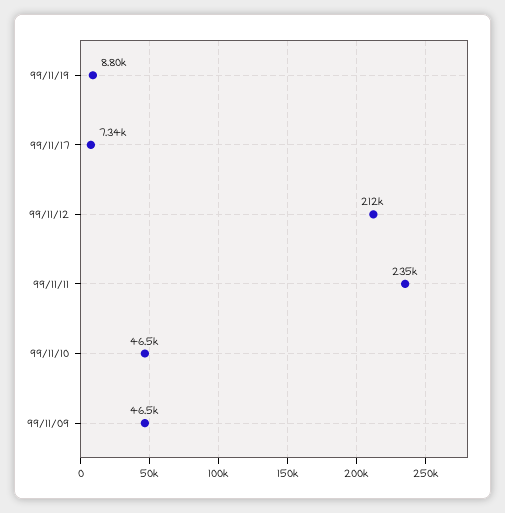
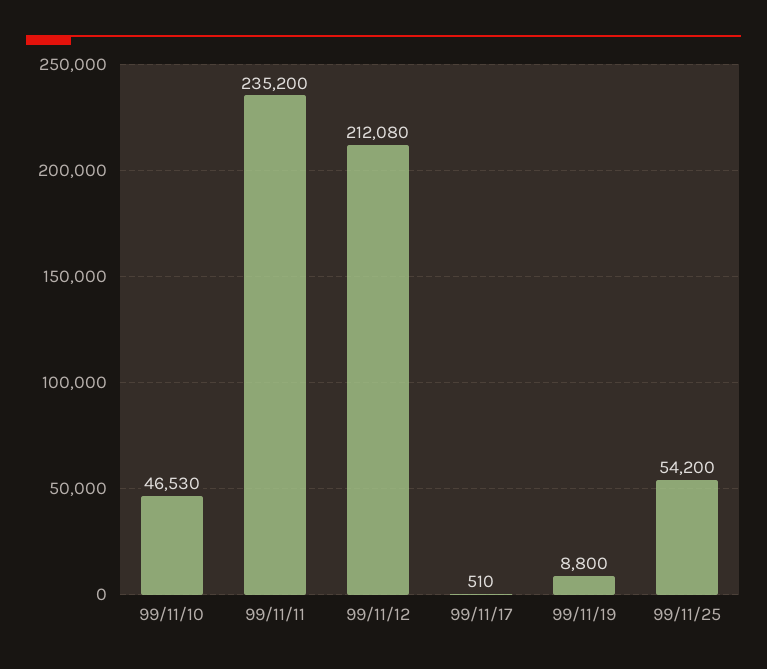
99/11/17: 7340 -> 510
99/11/09: 46500 -> none
99/11/25: none -> 54200

